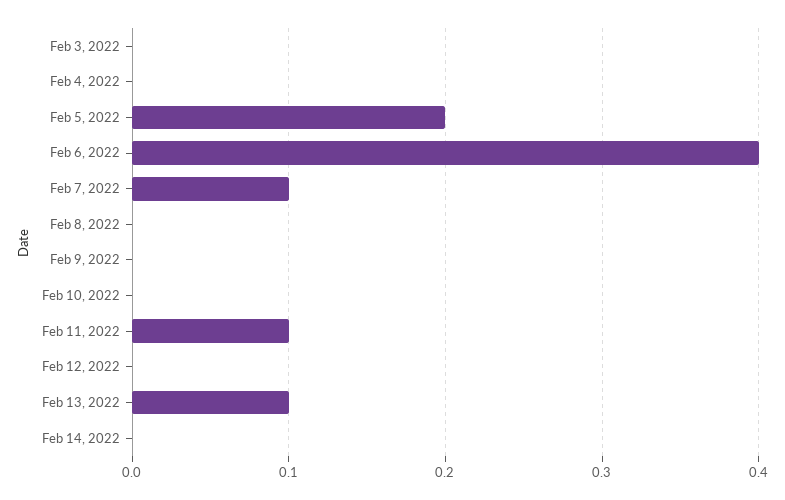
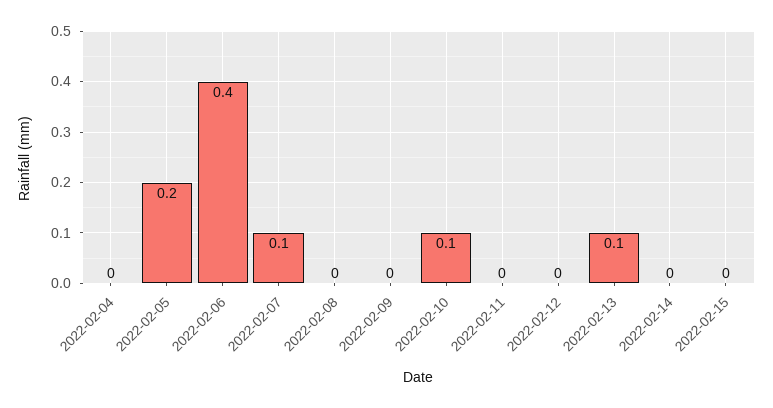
Feb 3, 2022: 0 -> none
Feb 10, 2022: 0 -> 0.1
Feb 11, 2022: 0.1 -> 0
2022-02-15: none -> 0

